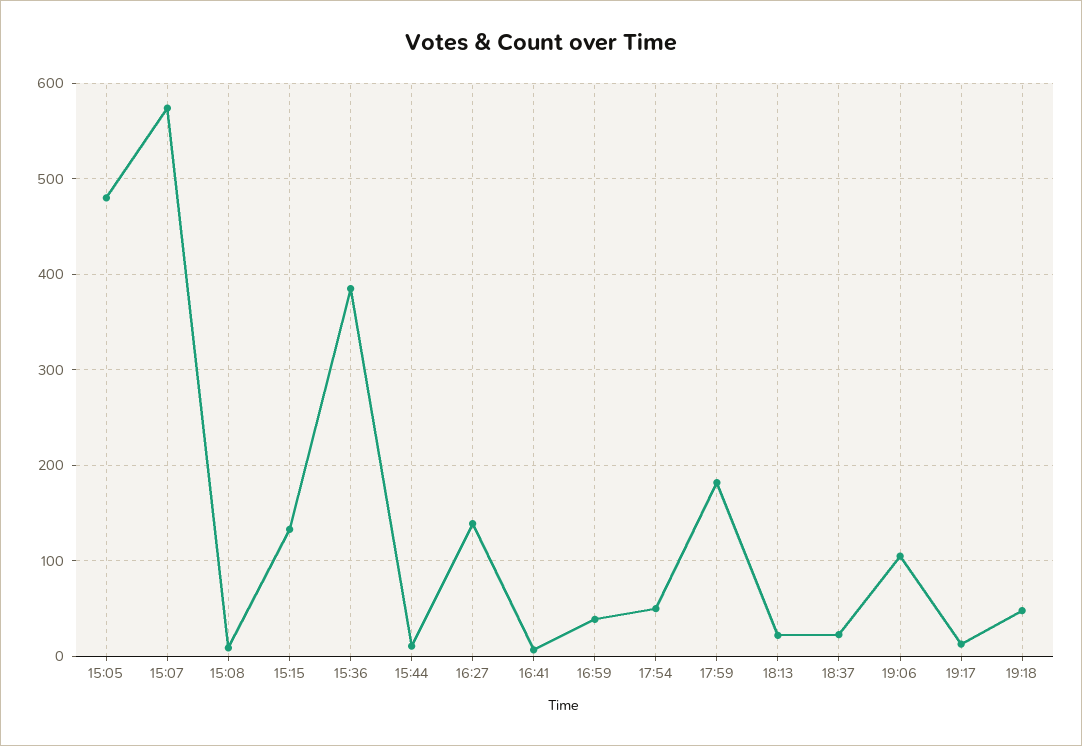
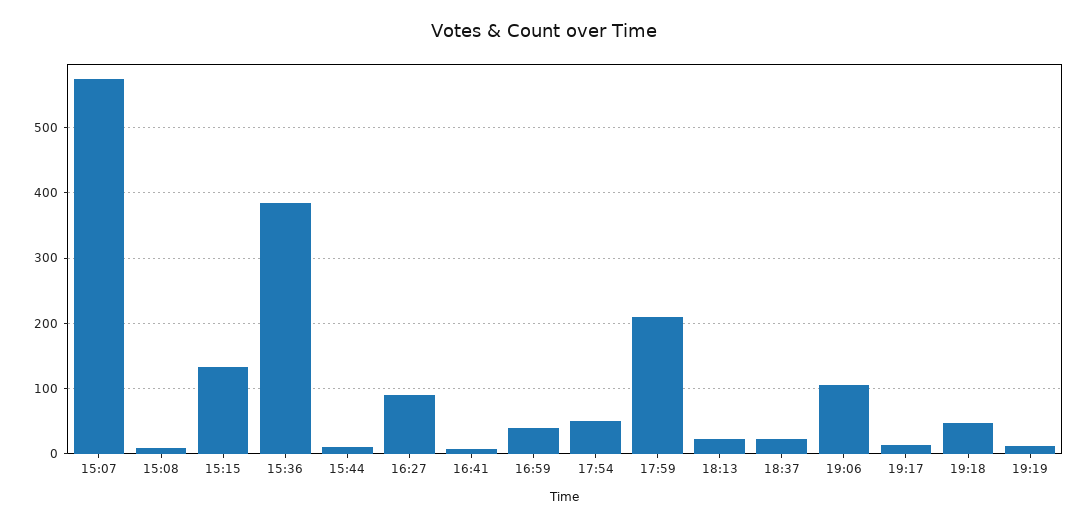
15:05: 480 -> none
16:27: 140 -> 90
17:59: 180 -> 210
19:19: none -> 10

